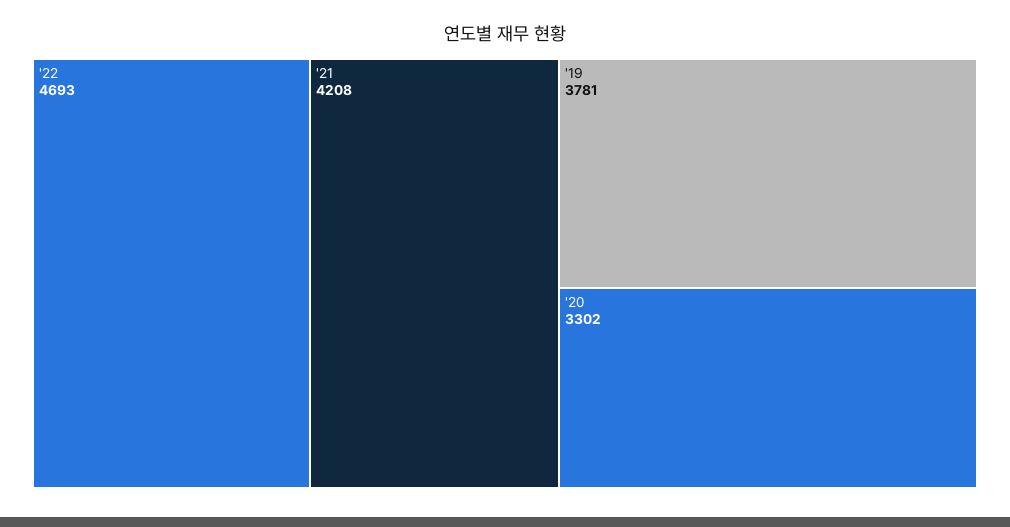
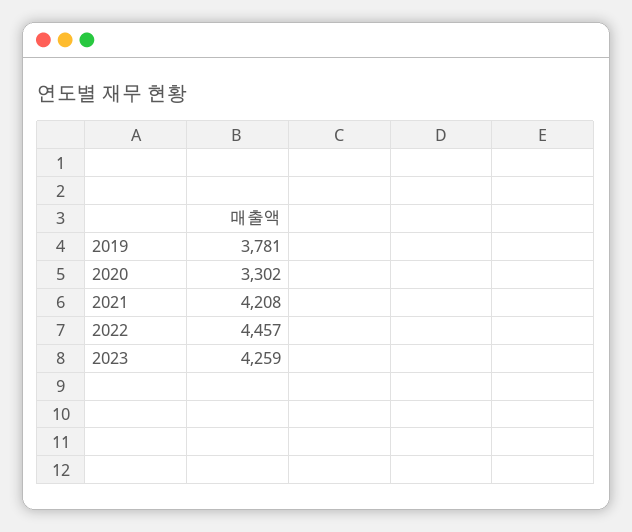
'22: 4693 -> 4457
2023: none -> 4259

